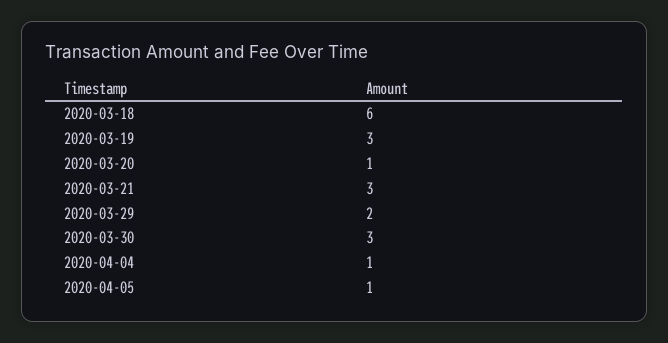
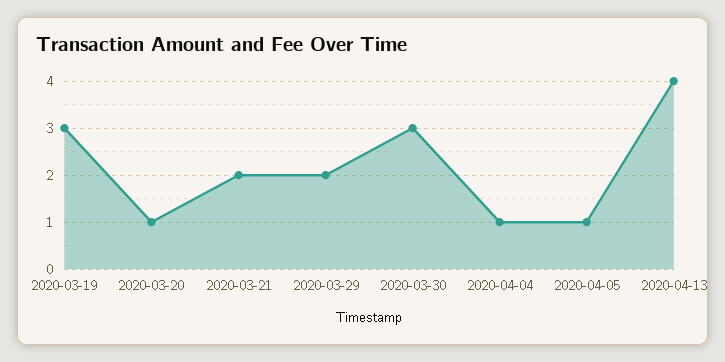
2020-03-18: 6 -> none
2020-03-21: 3 -> 2
2020-04-13: none -> 4

